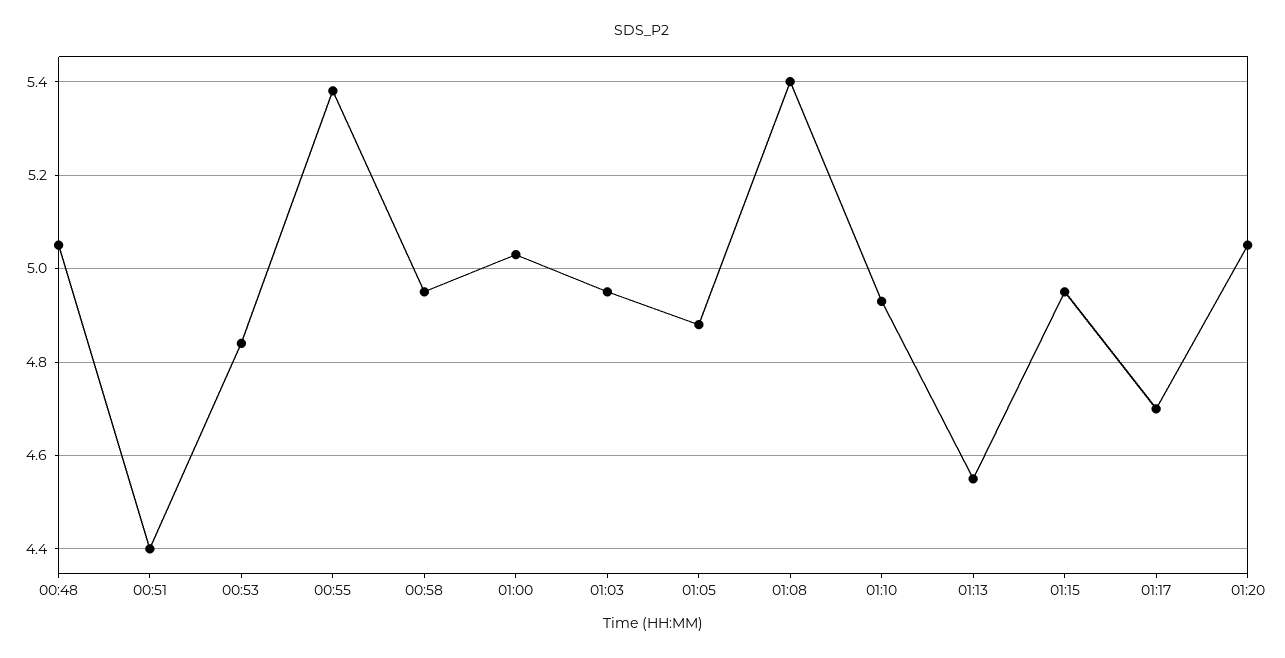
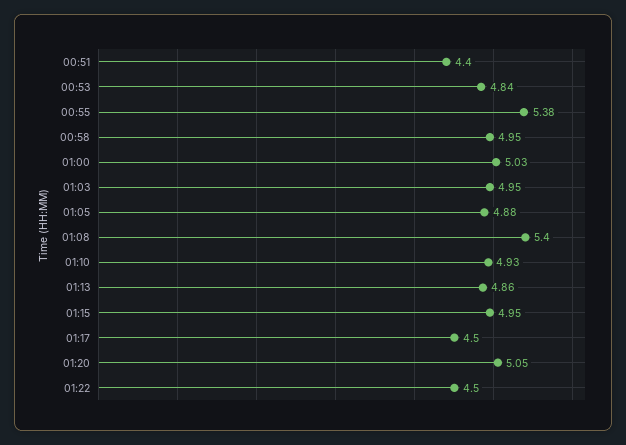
00:48: 5.05 -> none
01:13: 4.55 -> 4.86
01:17: 4.7 -> 4.5
01:22: none -> 4.5

